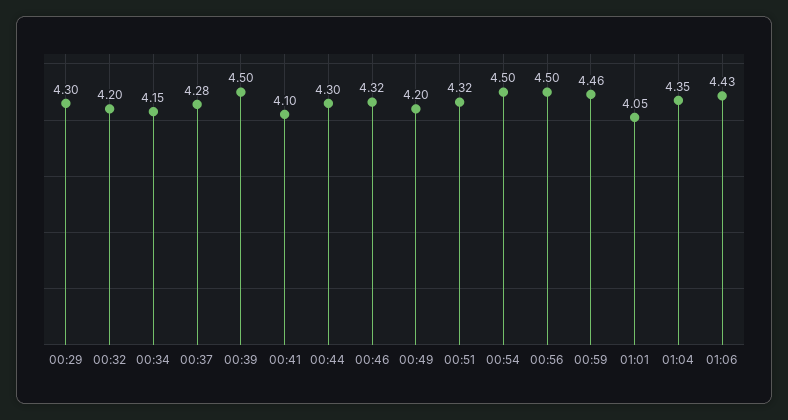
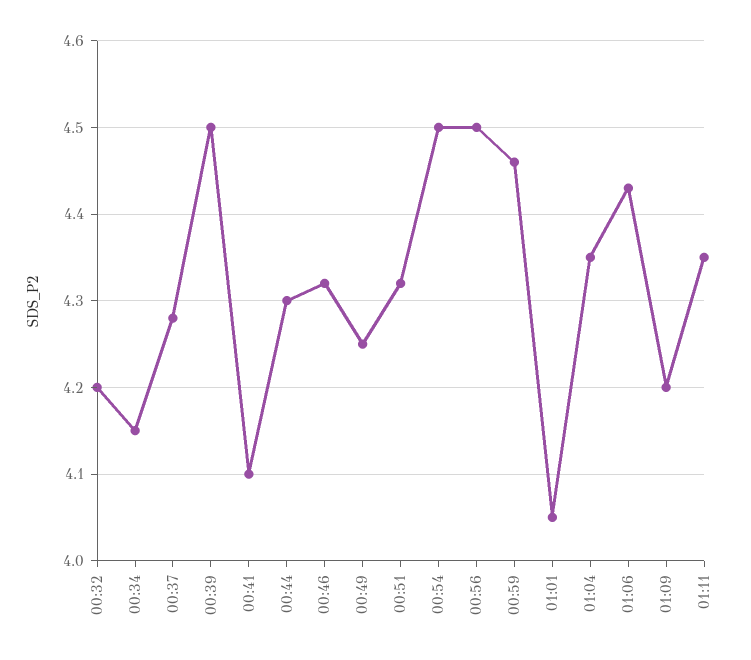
00:29: 4.3 -> none
00:49: 4.2 -> 4.25
01:09: none -> 4.2
01:11: none -> 4.35

